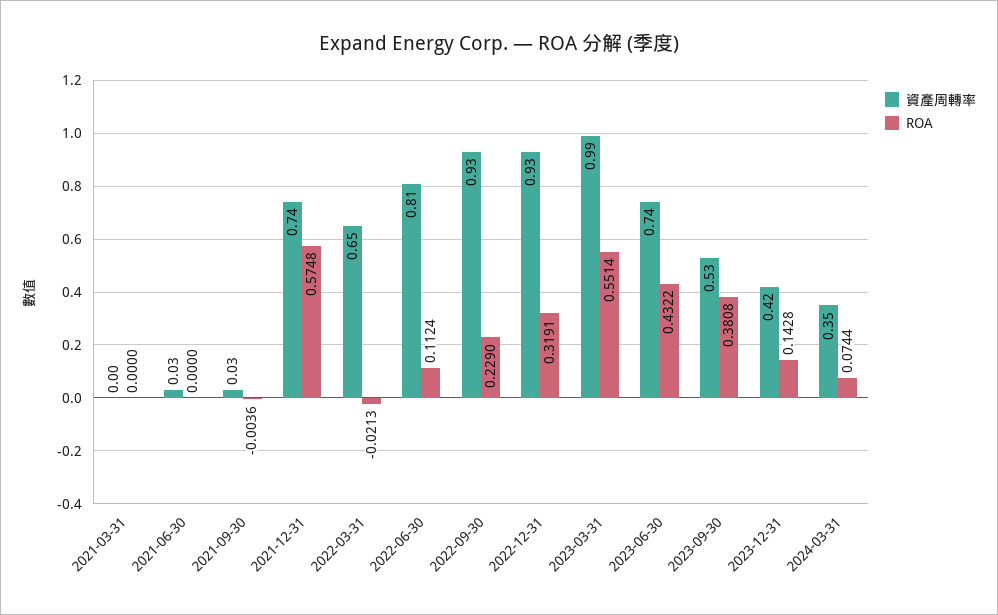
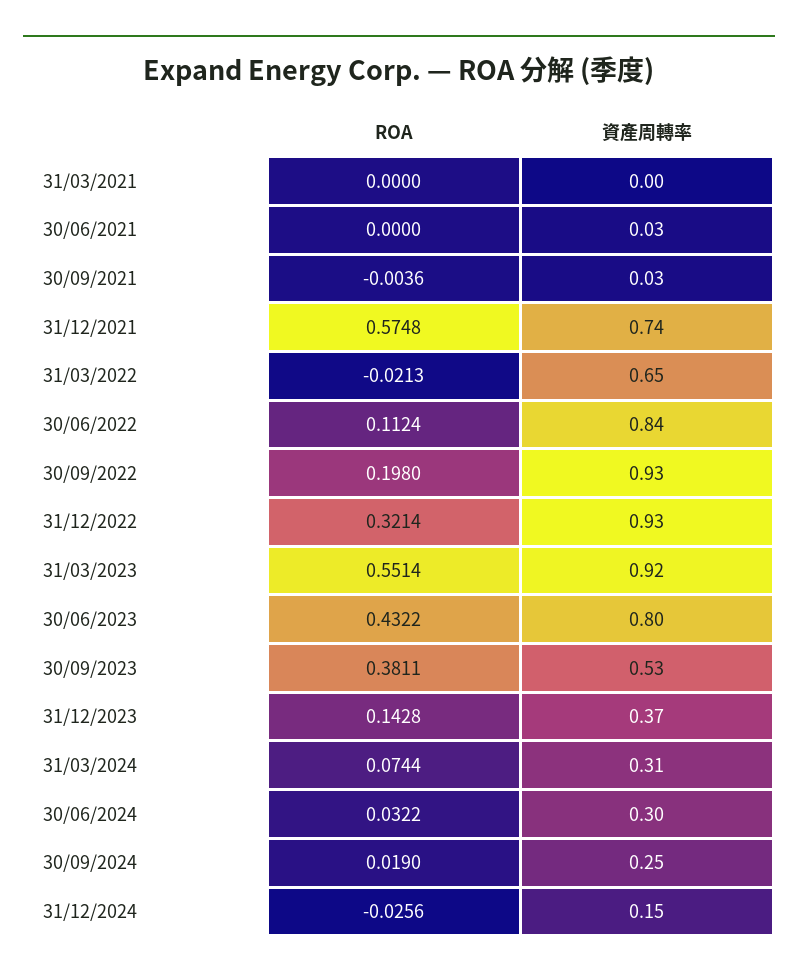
資產周轉率, 2022-06-30: 0.81 -> 0.84
ROA, 2022-09-30: 0.229 -> 0.198
ROA, 2022-12-31: 0.3191 -> 0.3214
資產周轉率, 2023-03-31: 0.99 -> 0.92
資產周轉率, 2023-06-30: 0.74 -> 0.8
ROA, 2023-09-30: 0.3808 -> 0.3811
資產周轉率, 2023-12-31: 0.42 -> 0.37
資產周轉率, 2024-03-31: 0.35 -> 0.31
ROA, 30/06/2024: none -> 0.0322
資產周轉率, 30/06/2024: none -> 0.3
ROA, 30/09/2024: none -> 0.019
資產周轉率, 30/09/2024: none -> 0.25
ROA, 31/12/2024: none -> -0.0256
資產周轉率, 31/12/2024: none -> 0.15

